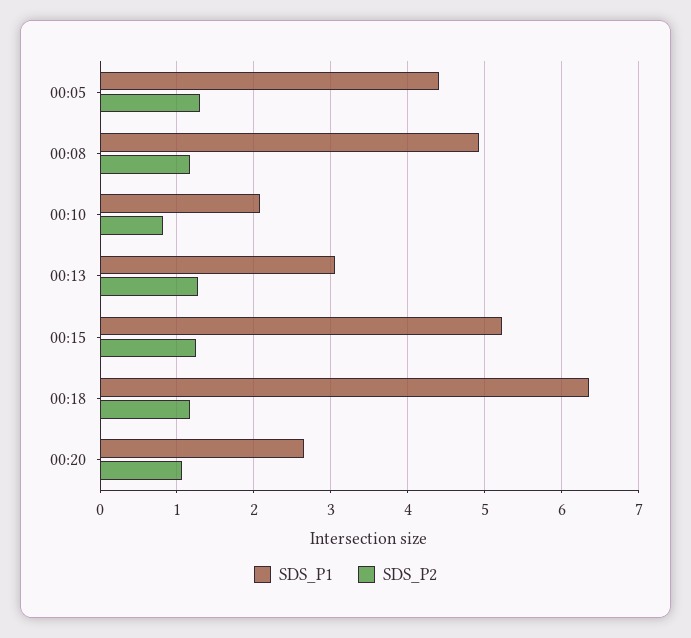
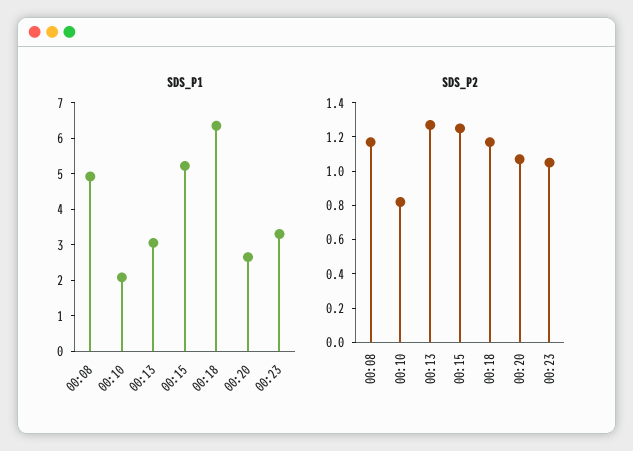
SDS_P1, 00:05: 4.4 -> none
SDS_P2, 00:05: 1.3 -> none
SDS_P1, 00:23: none -> 3.25
SDS_P2, 00:23: none -> 1.05

